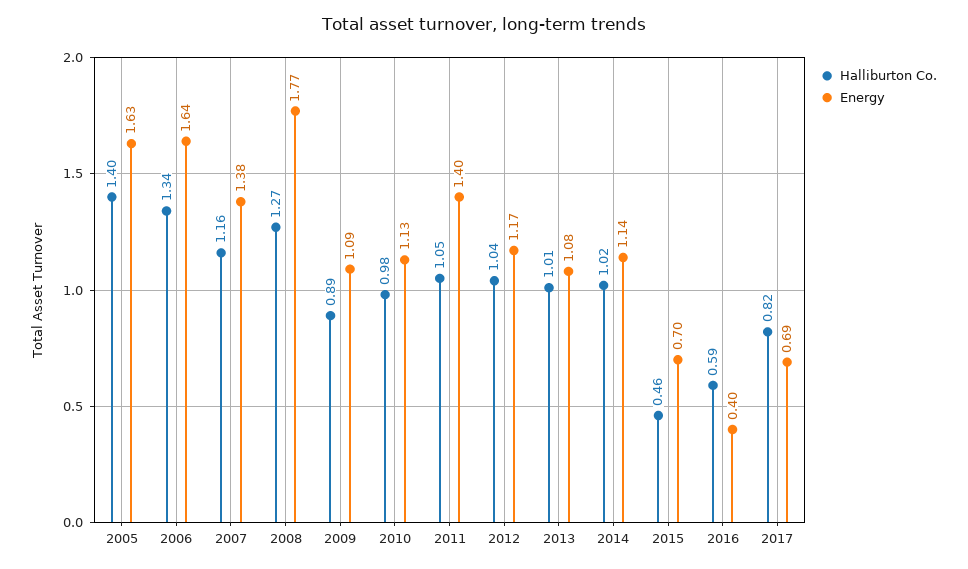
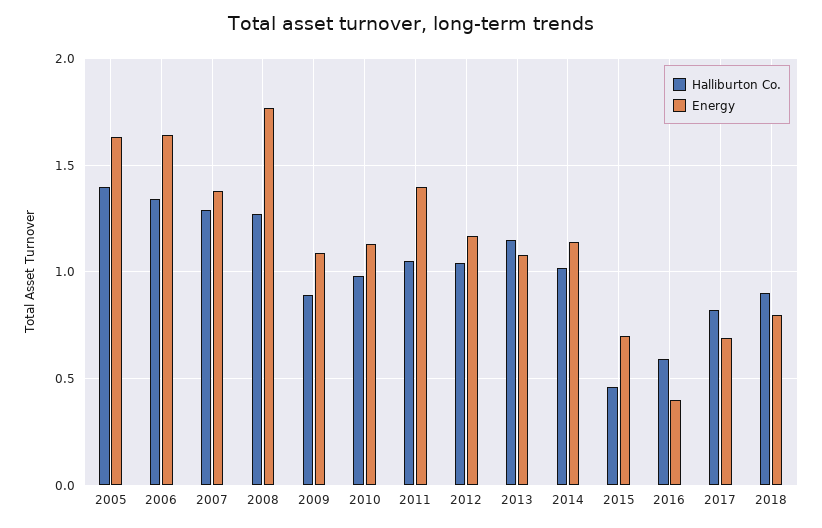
Halliburton Co., 2007: 1.16 -> 1.3
Halliburton Co., 2013: 1.01 -> 1.15
Halliburton Co., 2018: none -> 0.9
Energy, 2018: none -> 0.8

